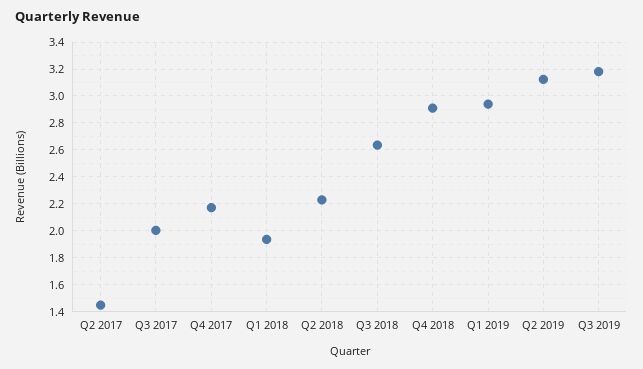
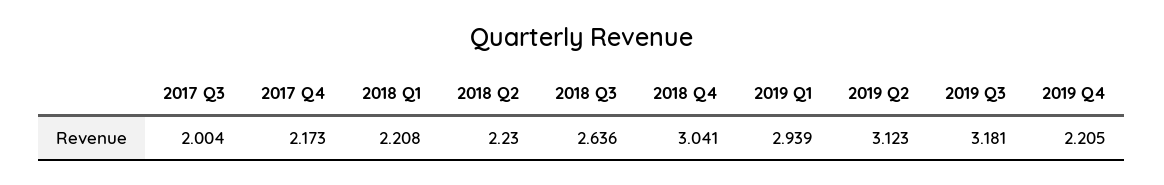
Q2 2017: 1.45 -> none
Q1 2018: 1.95 -> 2.208
Q4 2018: 2.9 -> 3.041
2019 Q4: none -> 2.205

